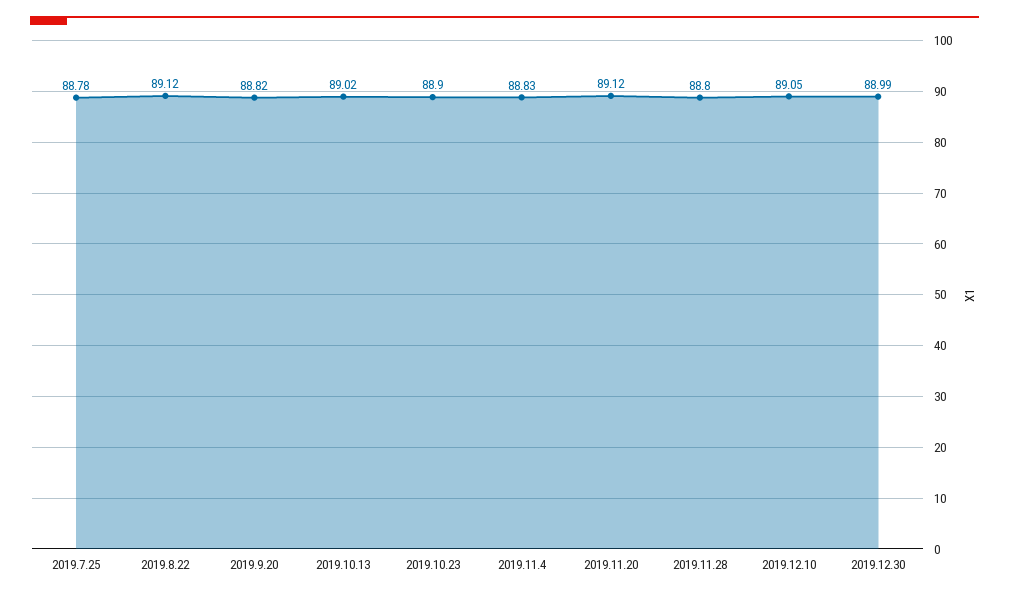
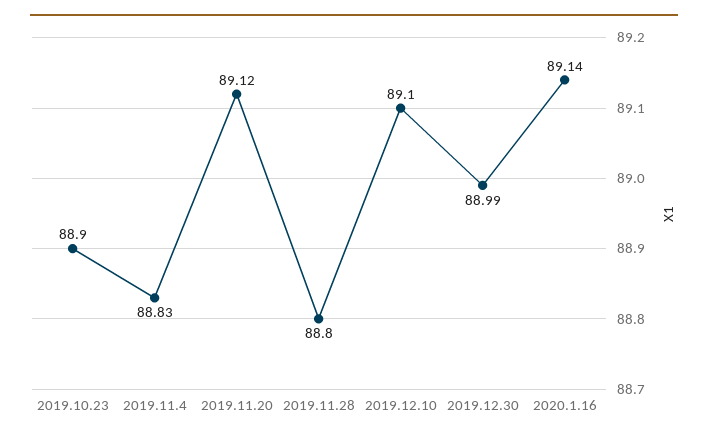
2019.7.25: 88.78 -> none
2019.8.22: 89.12 -> none
2019.9.20: 88.82 -> none
2019.10.13: 89.02 -> none
2019.12.10: 89.05 -> 89.1
2020.1.16: none -> 89.14

